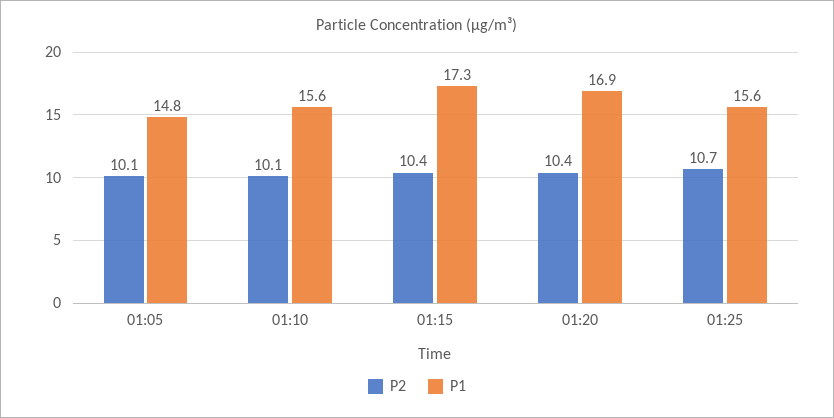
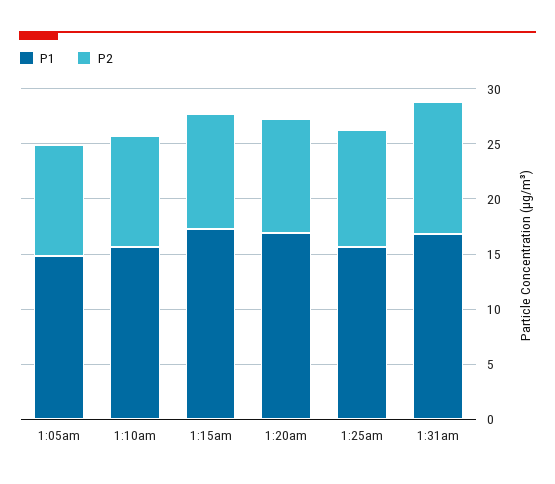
P1, 1:31am: none -> 17
P2, 1:31am: none -> 12

